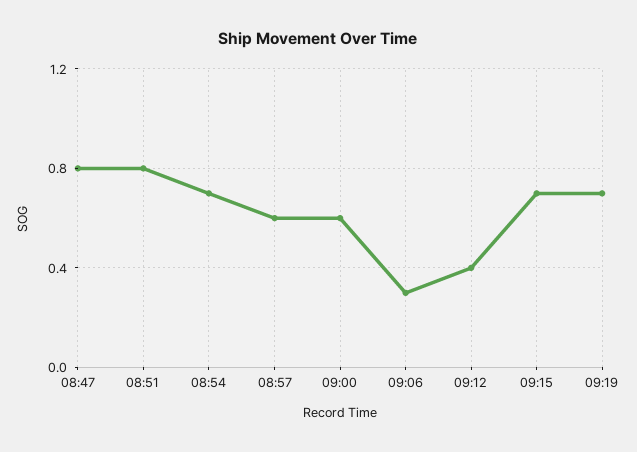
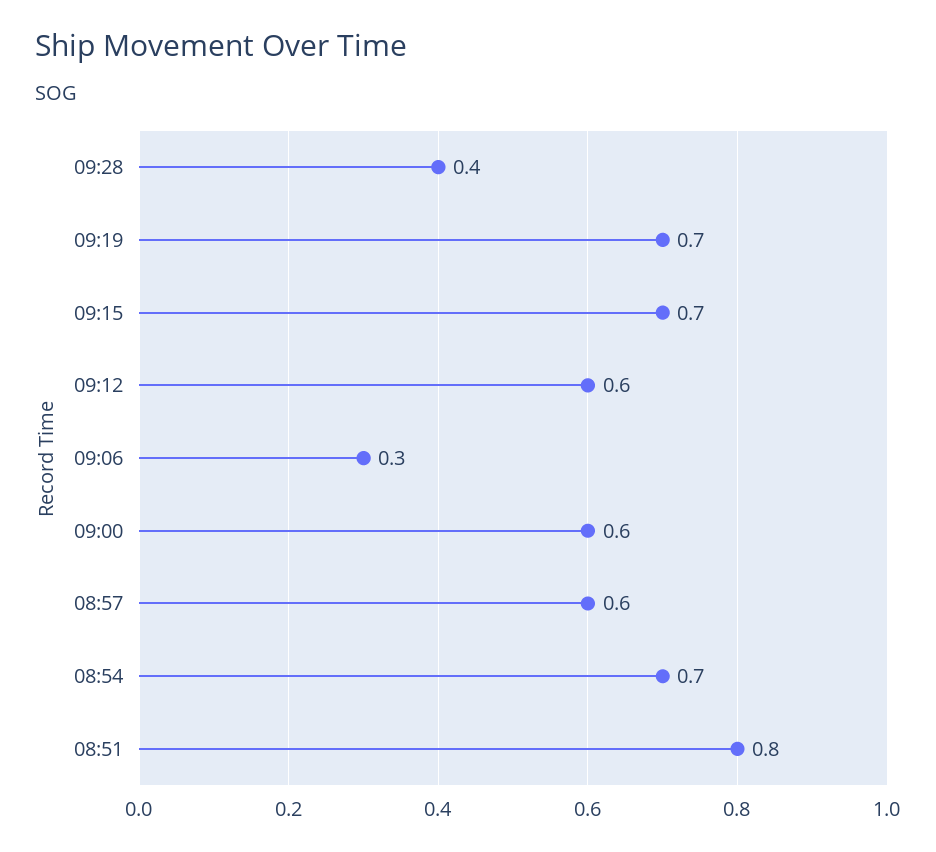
08:47: 0.8 -> none
09:12: 0.4 -> 0.6
09:28: none -> 0.4

